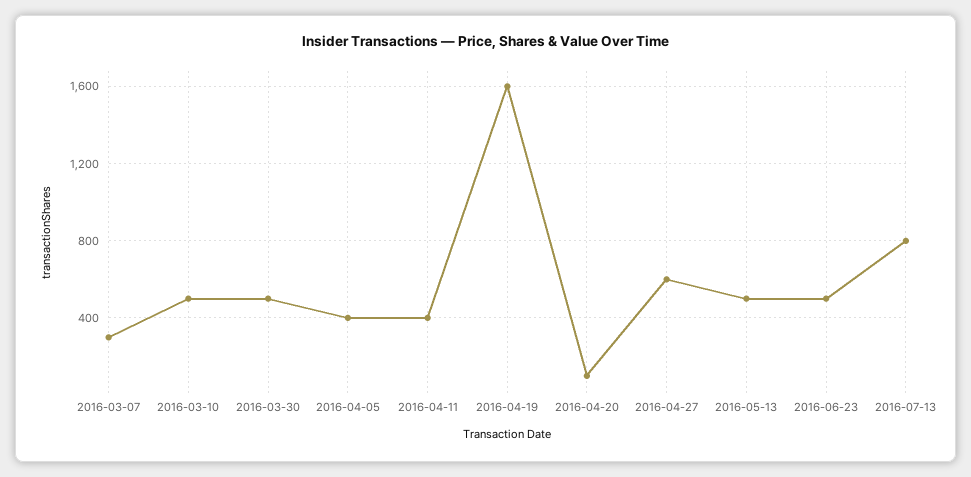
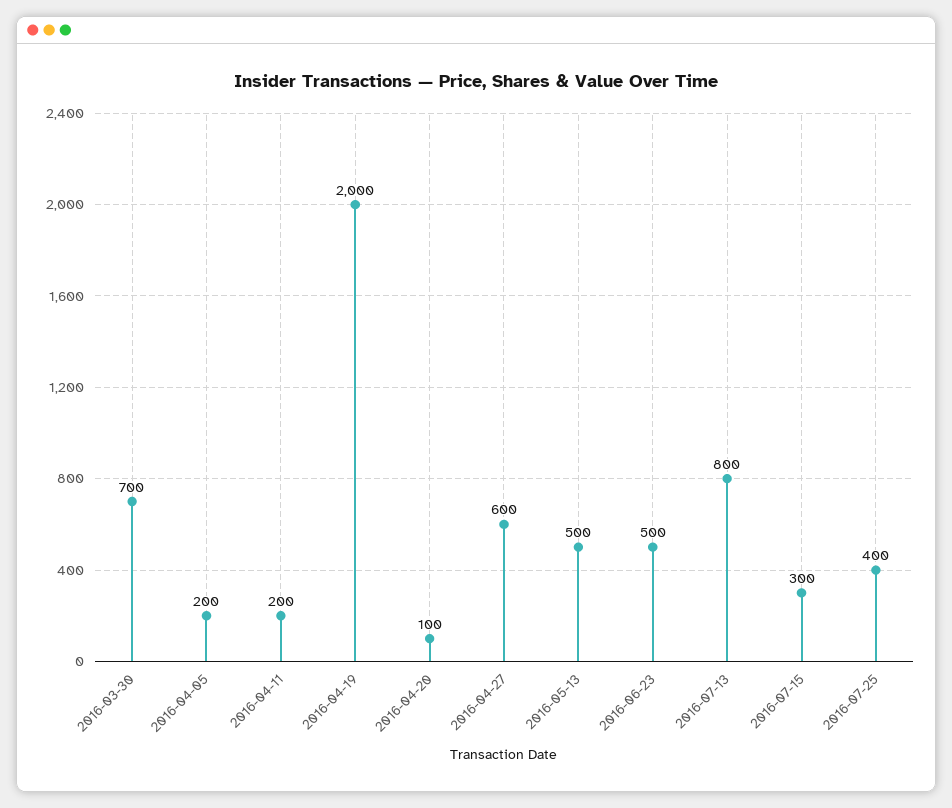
2016-03-07: 300 -> none
2016-03-10: 500 -> none
2016-03-30: 500 -> 700
2016-04-05: 400 -> 200
2016-04-11: 400 -> 200
2016-04-19: 1600 -> 2000
2016-07-15: none -> 300
2016-07-25: none -> 400

